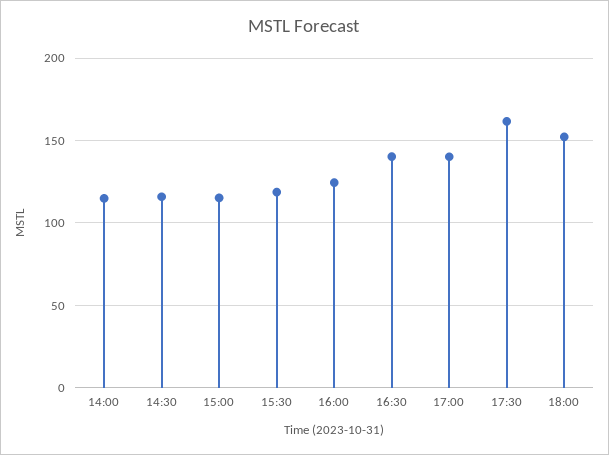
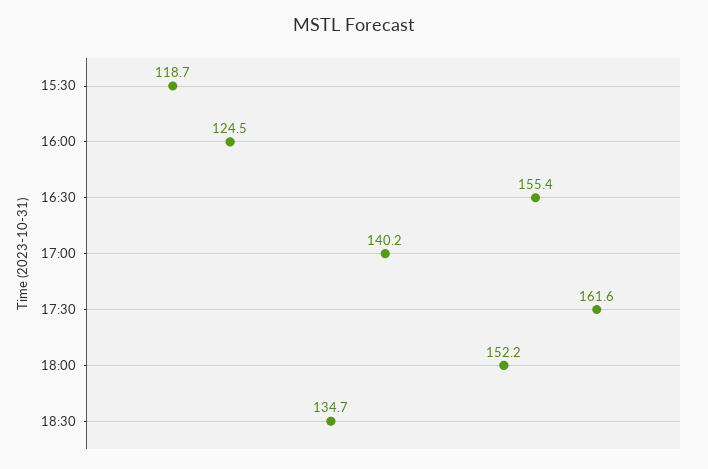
14:00: 115 -> none
14:30: 115 -> none
15:00: 115 -> none
16:30: 140 -> 155.4
18:30: none -> 134.7

